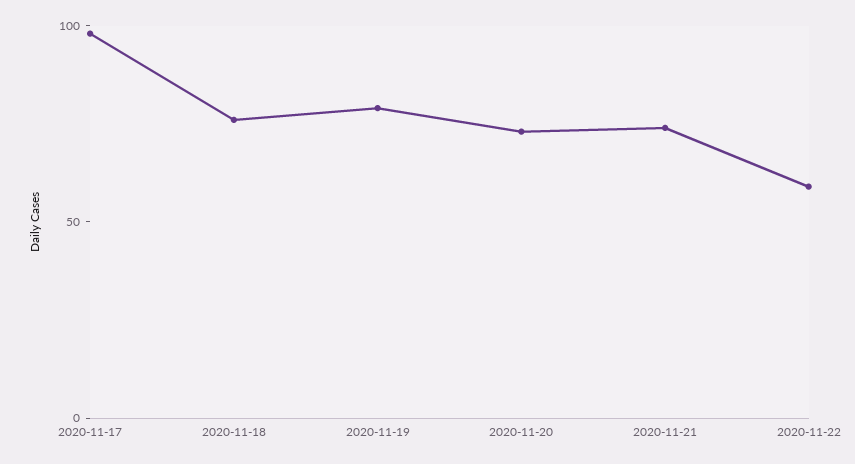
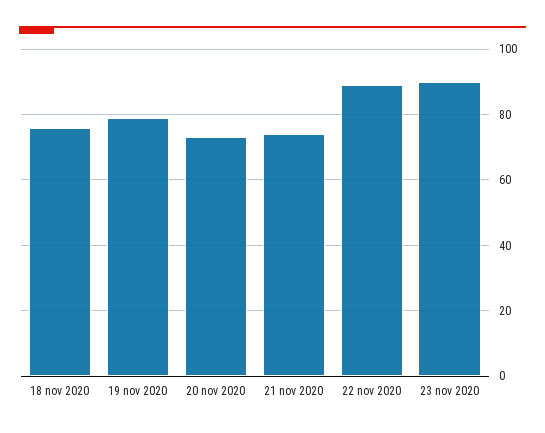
2020-11-17: 100 -> none
2020-11-22: 60 -> 90
23 nov 2020: none -> 90

